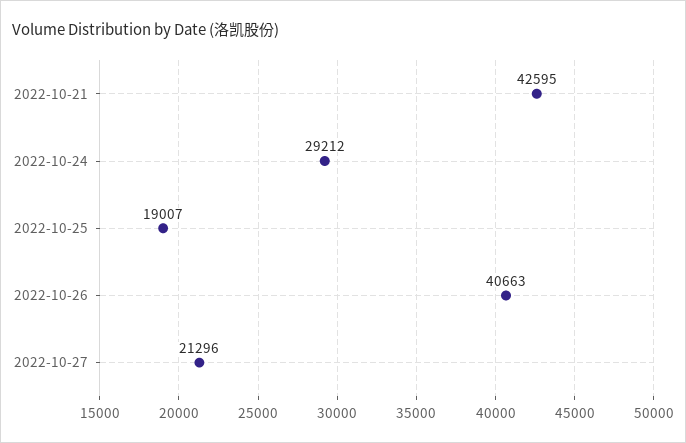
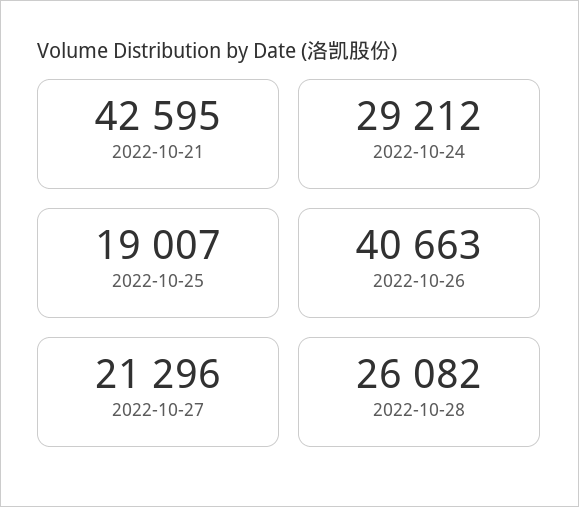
2022-10-28: none -> 26082

